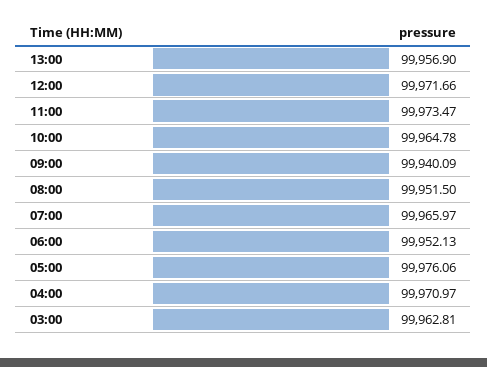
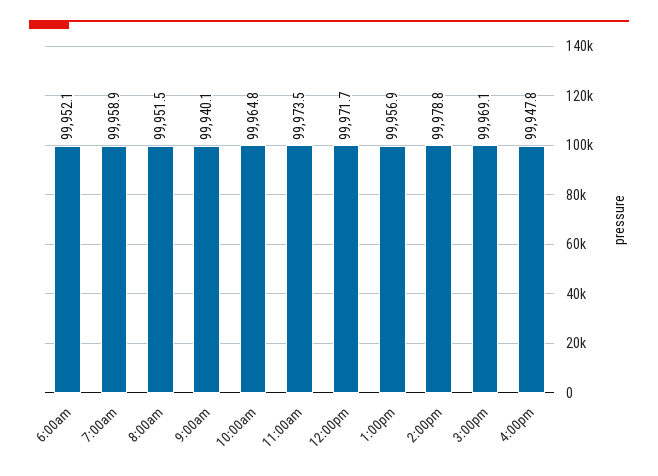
07:00: 99965.97 -> 99958.9
05:00: 99976.06 -> none
04:00: 99970.97 -> none
03:00: 99962.81 -> none
2:00pm: none -> 99978.8
3:00pm: none -> 99969.1
4:00pm: none -> 99947.8

